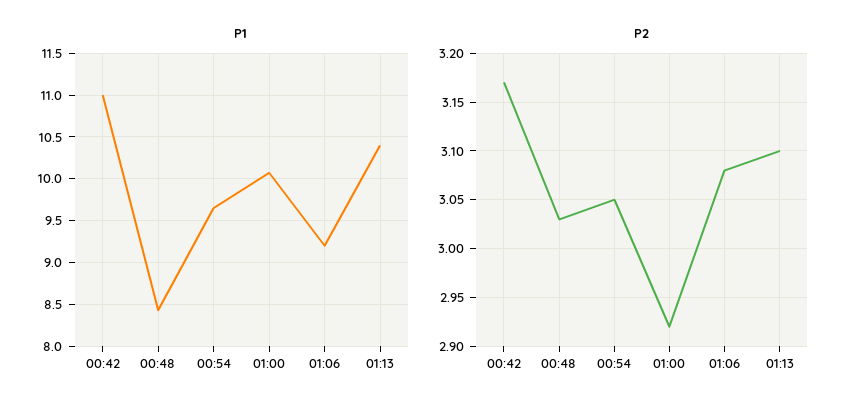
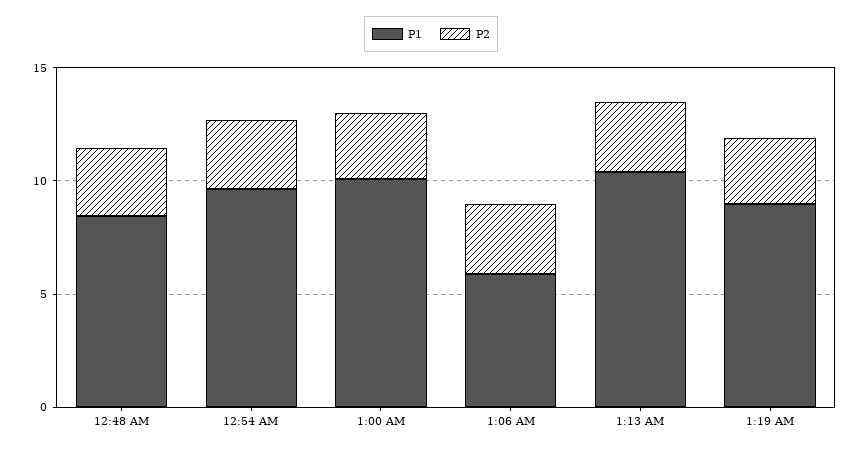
P1, 00:42: 11 -> none
P1, 01:06: 9.2 -> 6
P2, 00:42: 3.17 -> none
P1, 1:19 AM: none -> 9
P2, 1:19 AM: none -> 3

